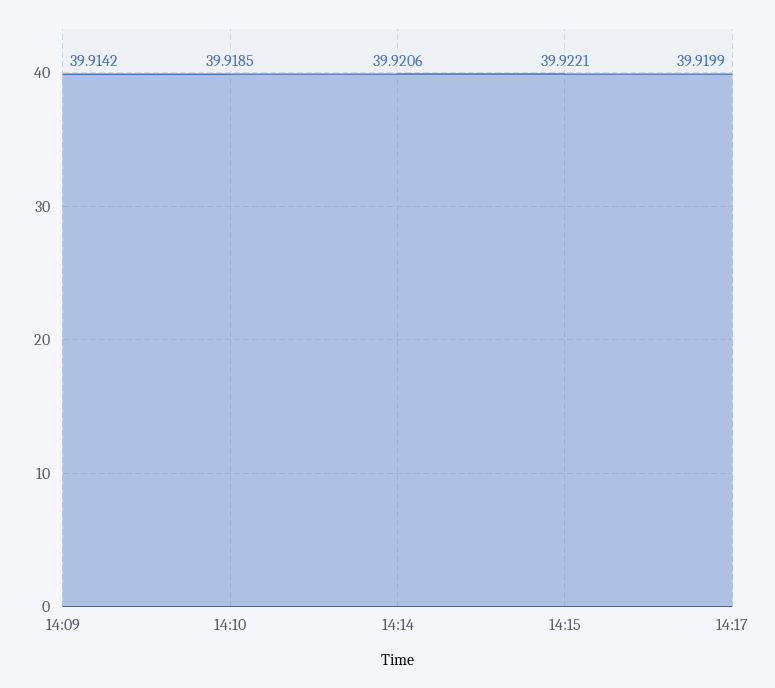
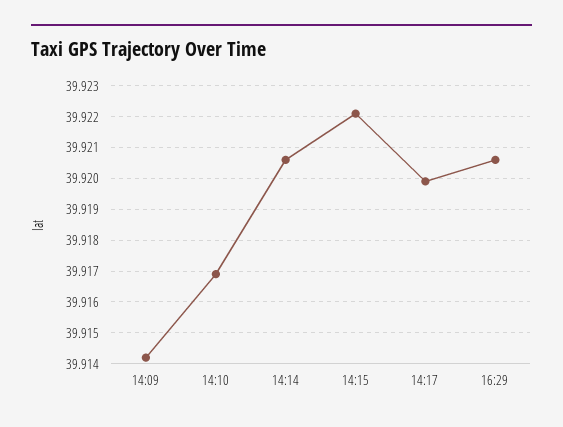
14:10: 39.9185 -> 39.917
16:29: none -> 39.9205

